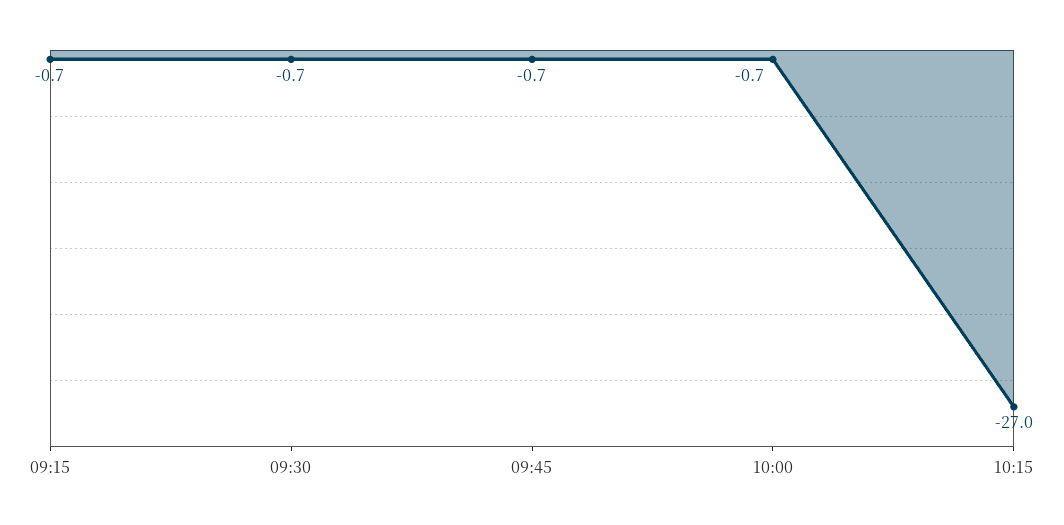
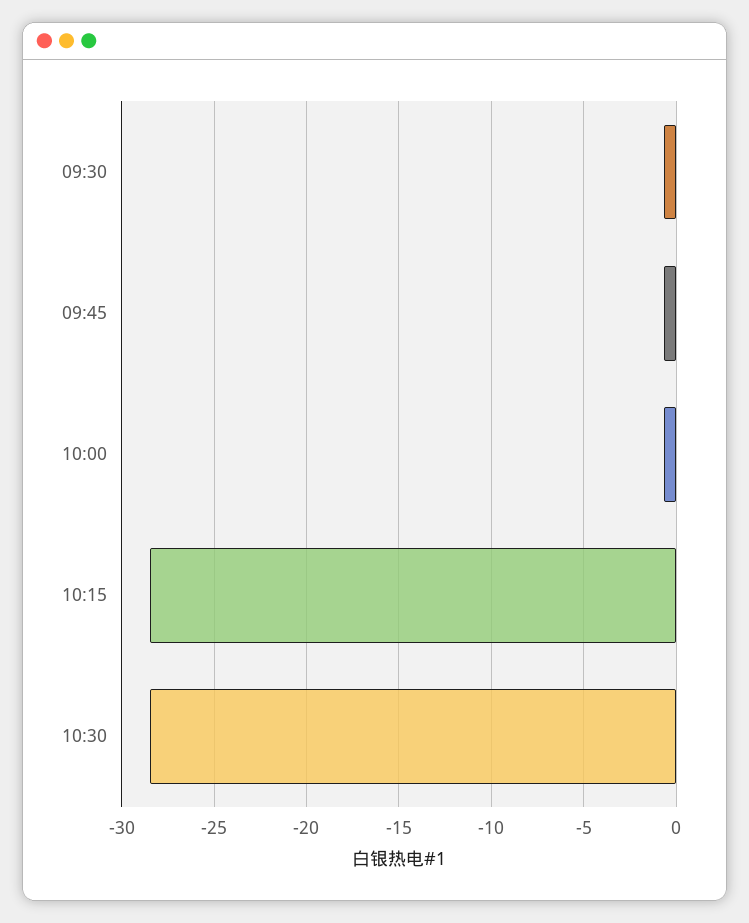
09:15: -0.7 -> none
10:15: -27 -> -28.5
10:30: none -> -28.5

